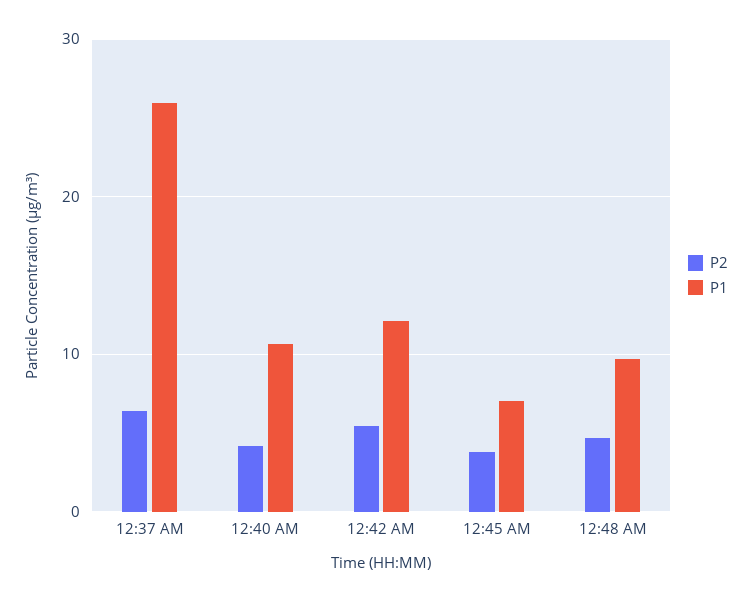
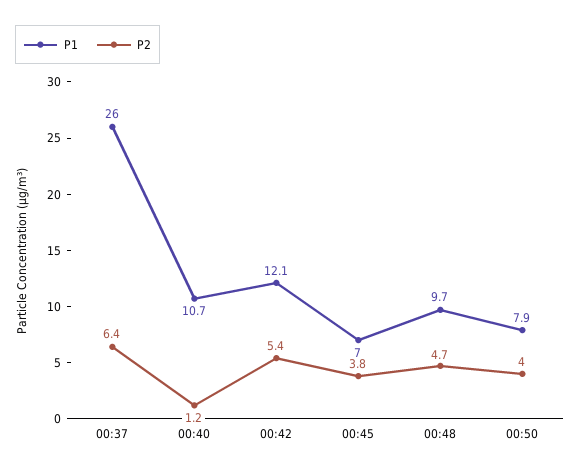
P2, 12:40 AM: 4 -> 1.2
P1, 00:50: none -> 7.9
P2, 00:50: none -> 4

